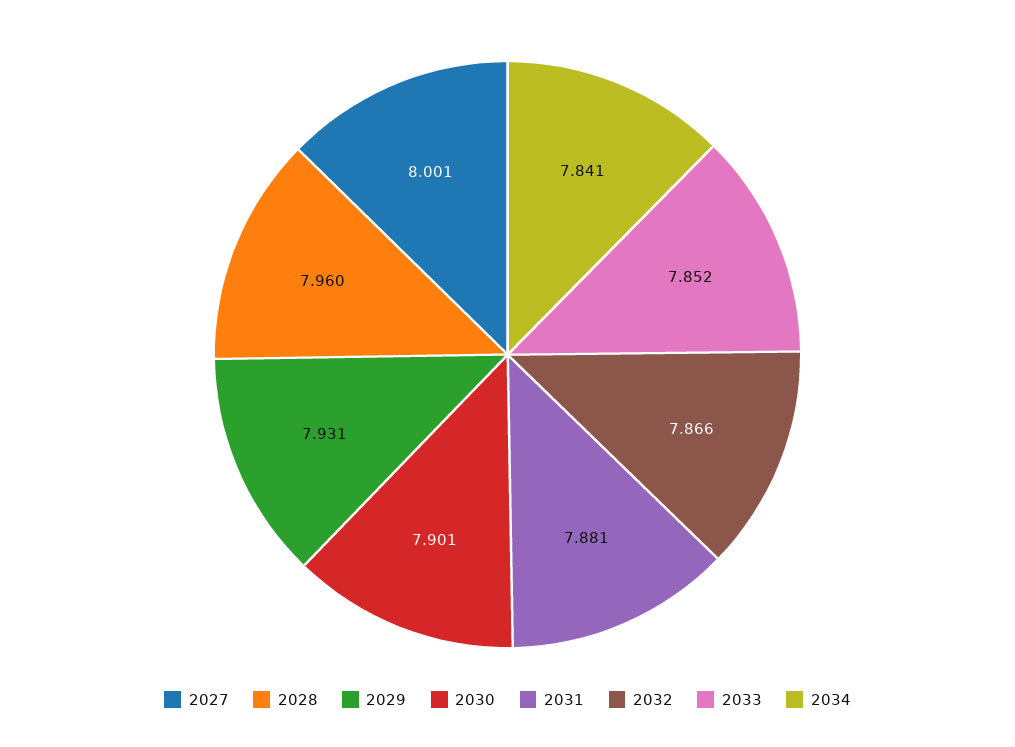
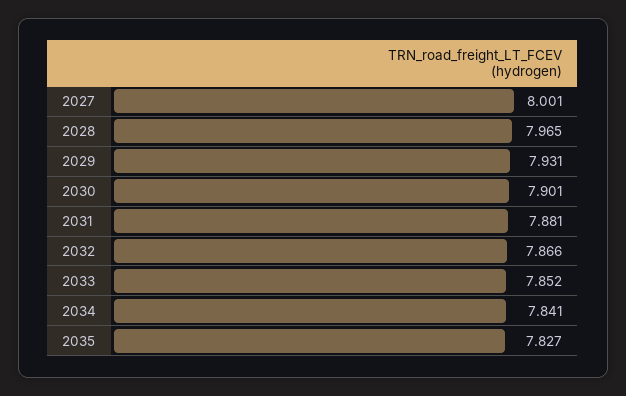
2028: 7.96 -> 7.965
2035: none -> 7.827

